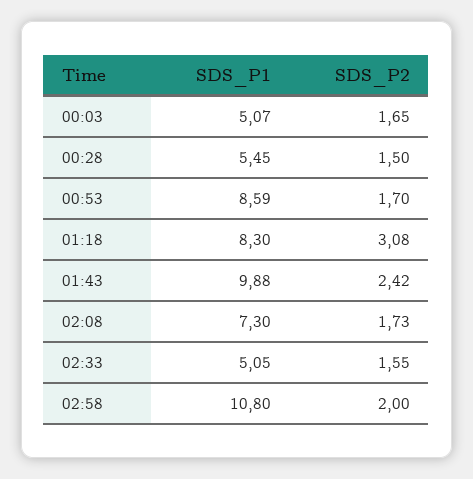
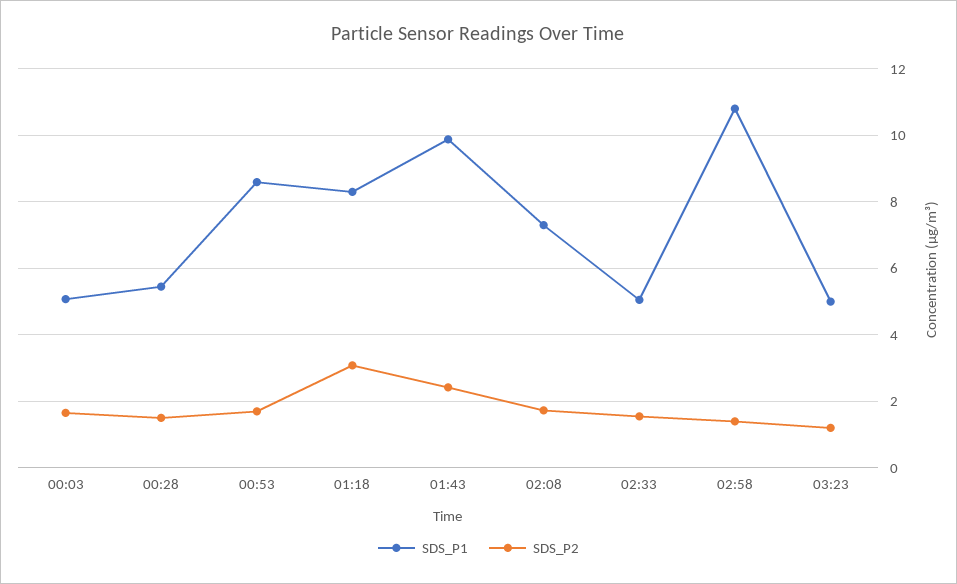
SDS_P2, 02:58: 2 -> 1.4
SDS_P1, 03:23: none -> 5
SDS_P2, 03:23: none -> 1.2

